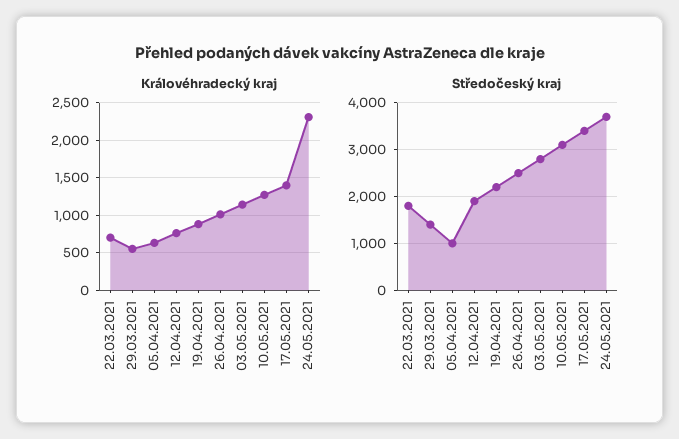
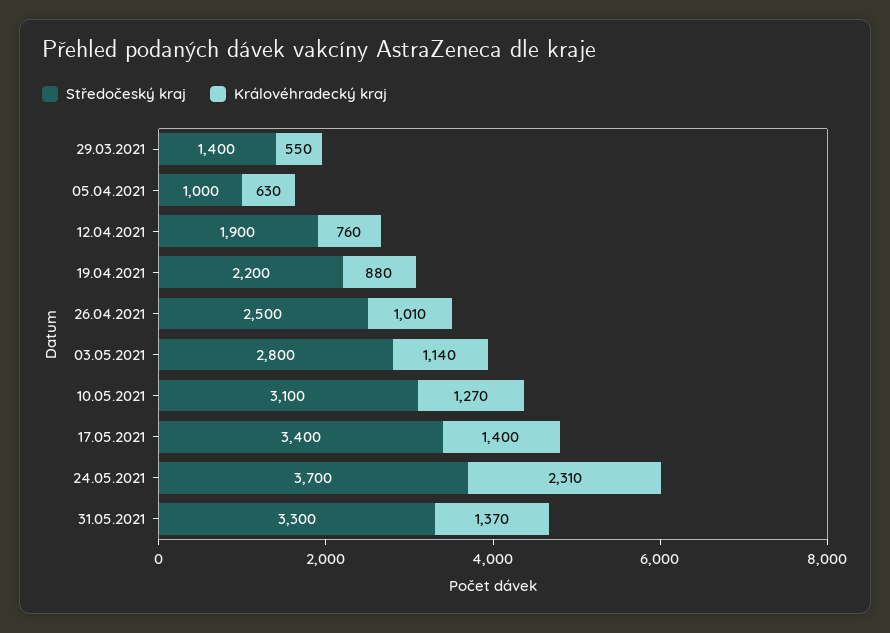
Královéhradecký kraj, 22.03.2021: 700 -> none
Středočeský kraj, 22.03.2021: 1800 -> none
Středočeský kraj, 31.05.2021: none -> 3300
Královéhradecký kraj, 31.05.2021: none -> 1370

